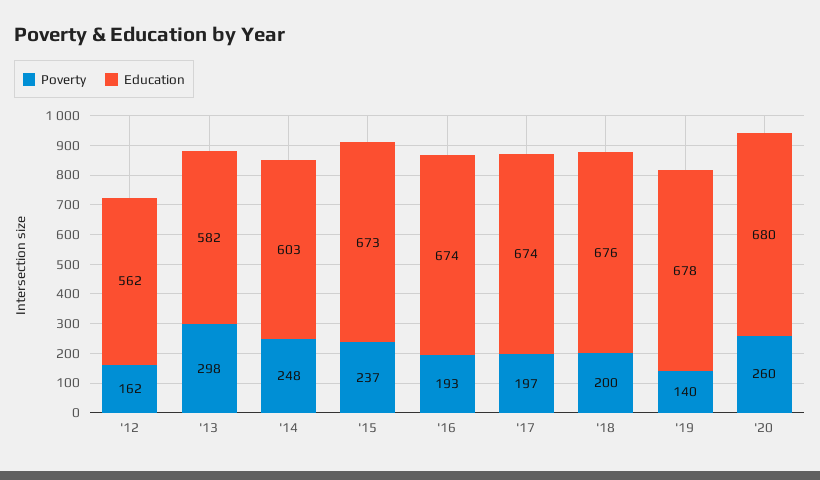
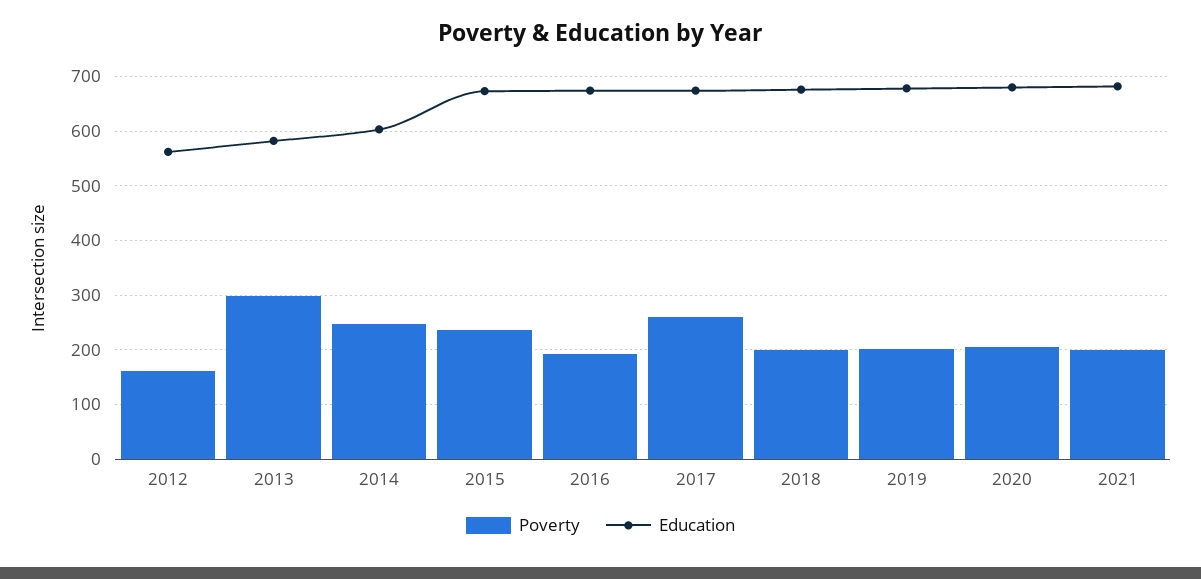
Poverty, '17: 197 -> 260
Poverty, '19: 140 -> 200
Poverty, '20: 260 -> 200
Poverty, 2021: none -> 200
Education, 2021: none -> 680

